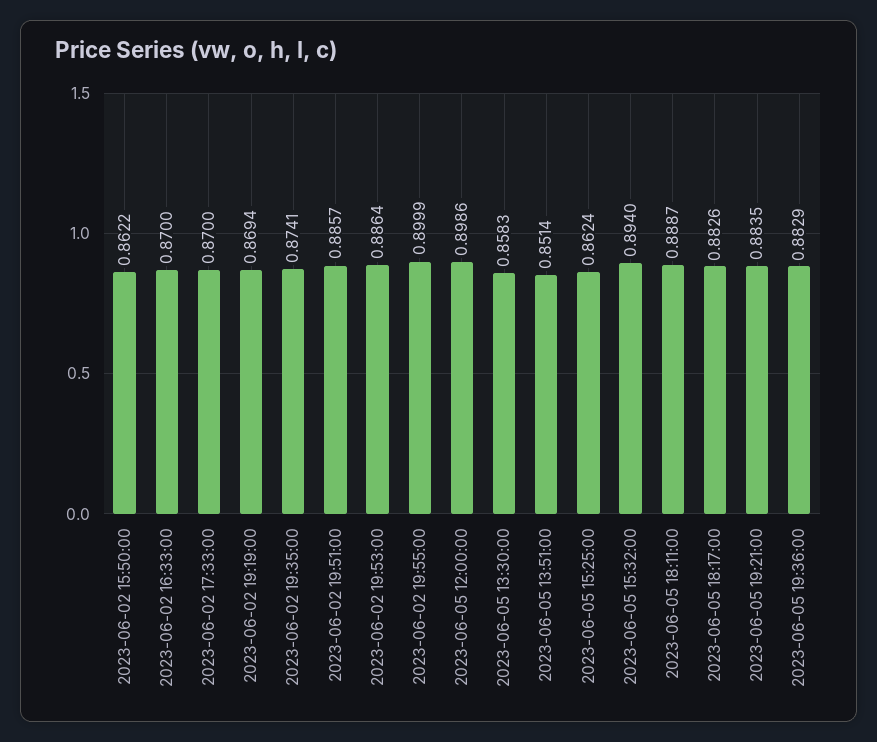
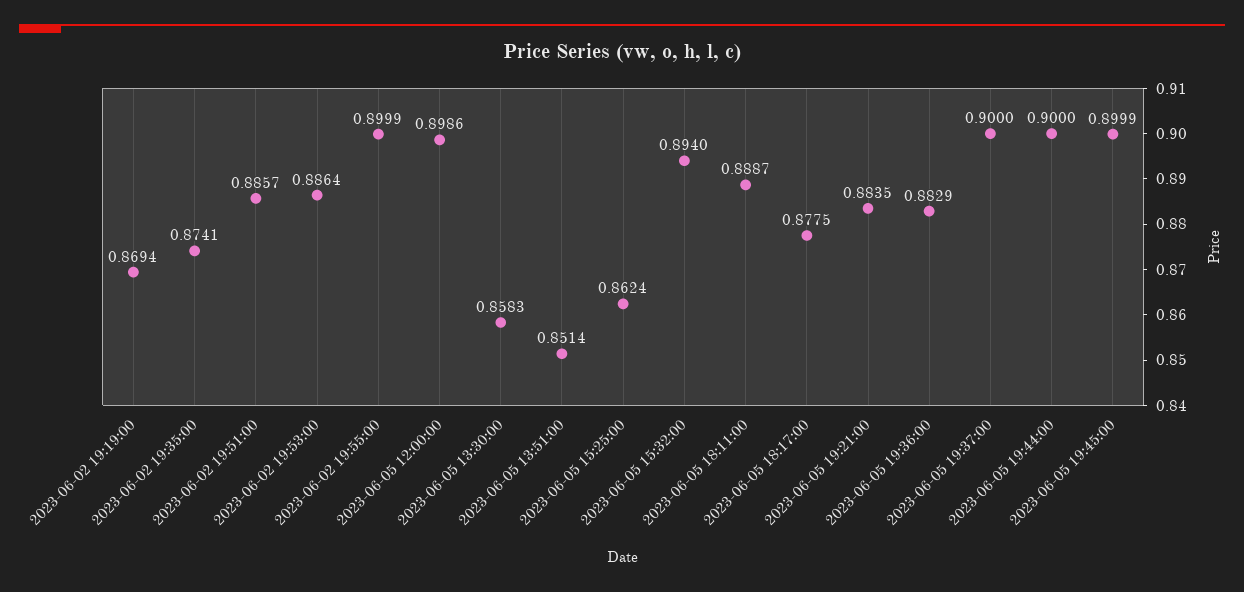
2023-06-02 15:50:00: 0.8622 -> none
2023-06-02 16:33:00: 0.87 -> none
2023-06-02 17:33:00: 0.87 -> none
2023-06-05 18:17:00: 0.8826 -> 0.8775
2023-06-05 19:37:00: none -> 0.9
2023-06-05 19:44:00: none -> 0.9
2023-06-05 19:45:00: none -> 0.8999

